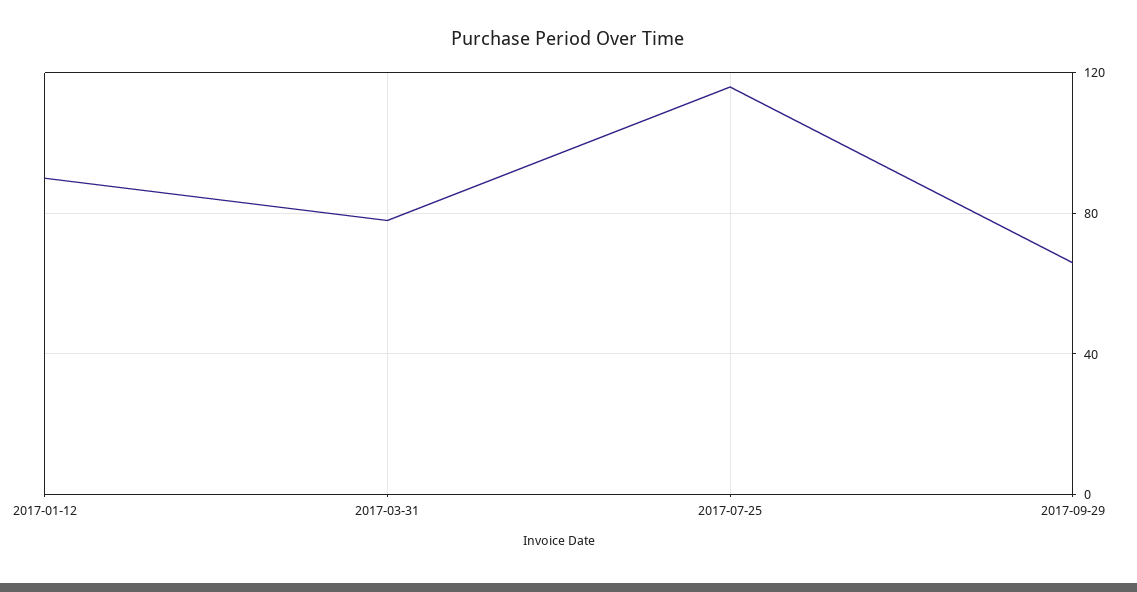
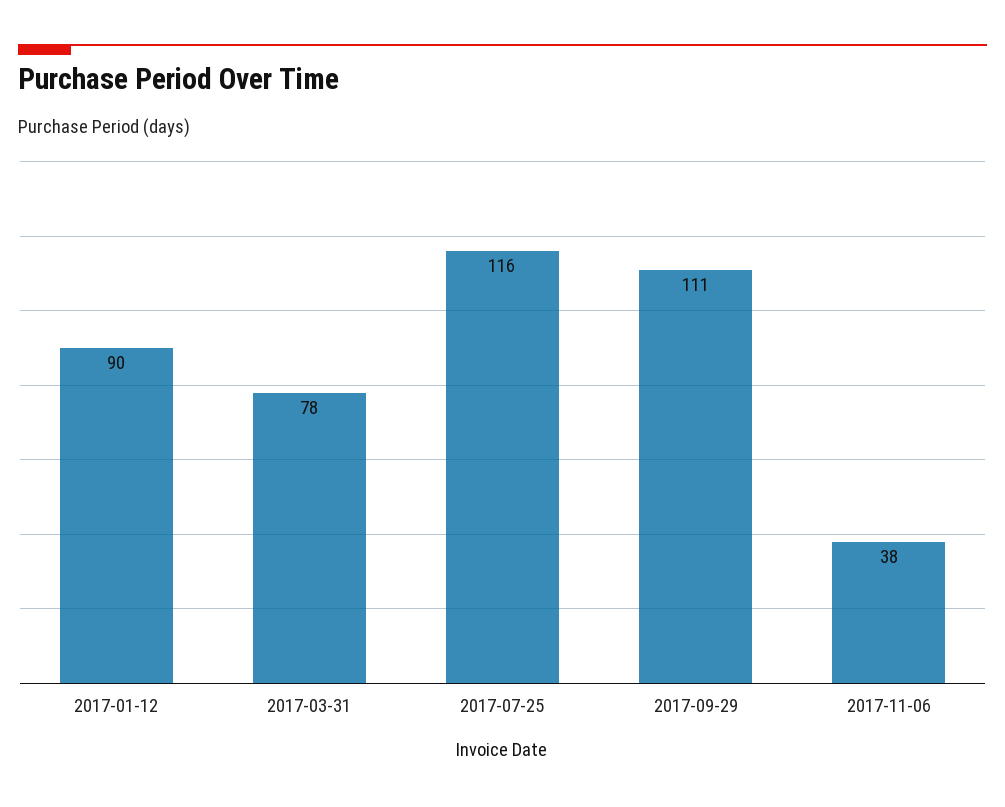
2017-09-29: 65 -> 111
2017-11-06: none -> 38

